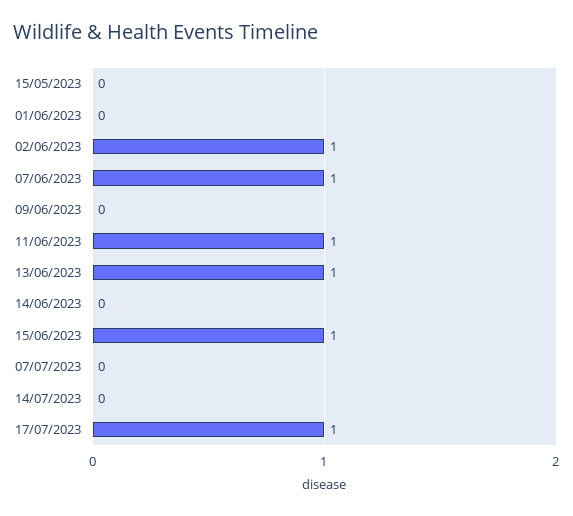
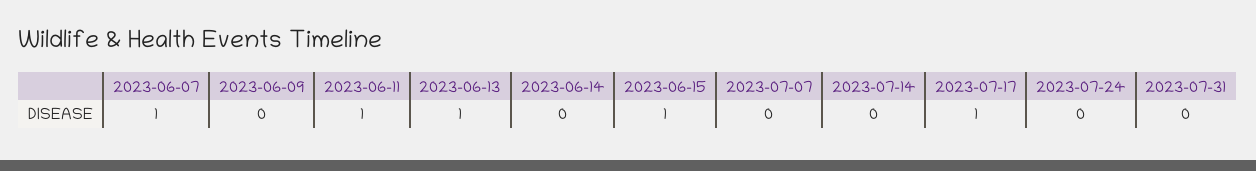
15/05/2023: 0 -> none
01/06/2023: 0 -> none
02/06/2023: 1 -> none
2023-07-24: none -> 0
2023-07-31: none -> 0

